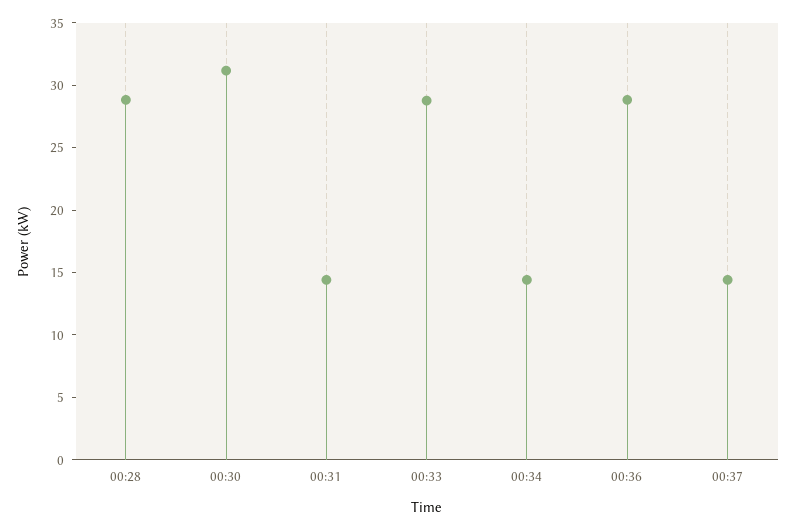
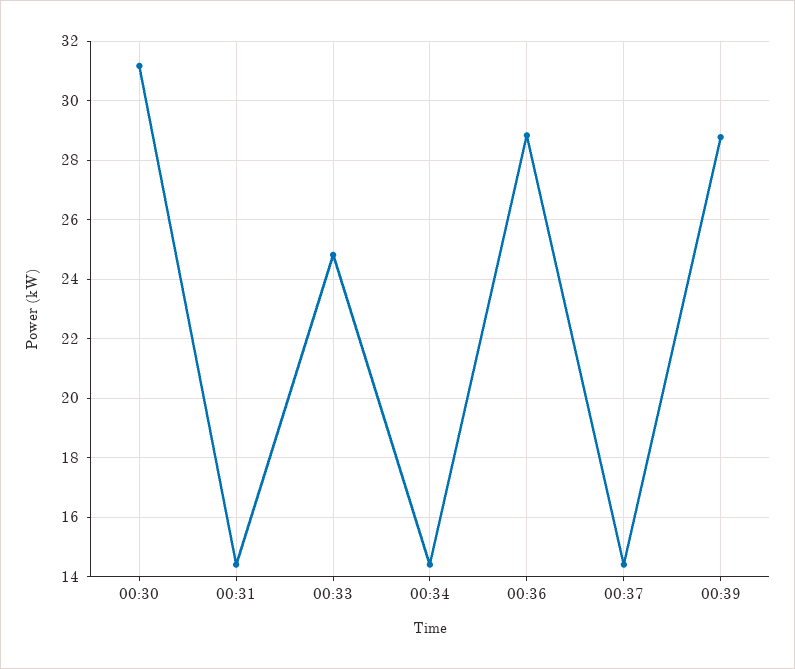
00:28: 29 -> none
00:33: 29 -> 24.75
00:39: none -> 28.75

